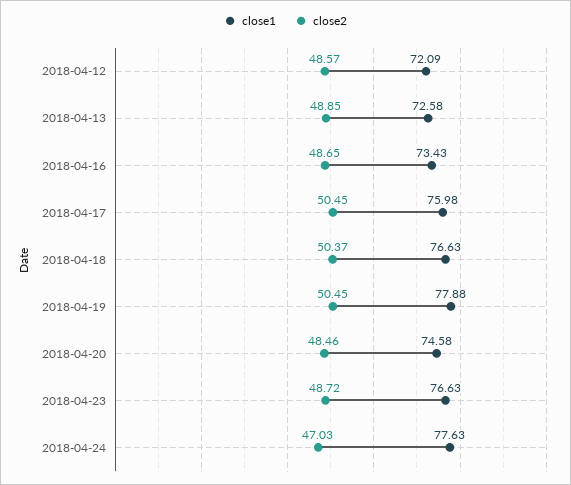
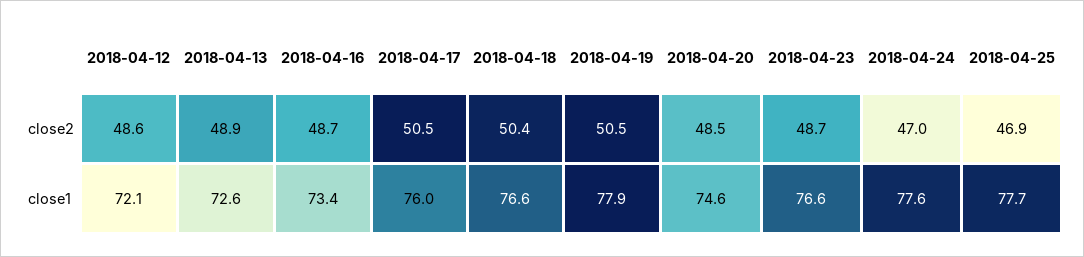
close2, 2018-04-25: none -> 46.9
close1, 2018-04-25: none -> 77.7

